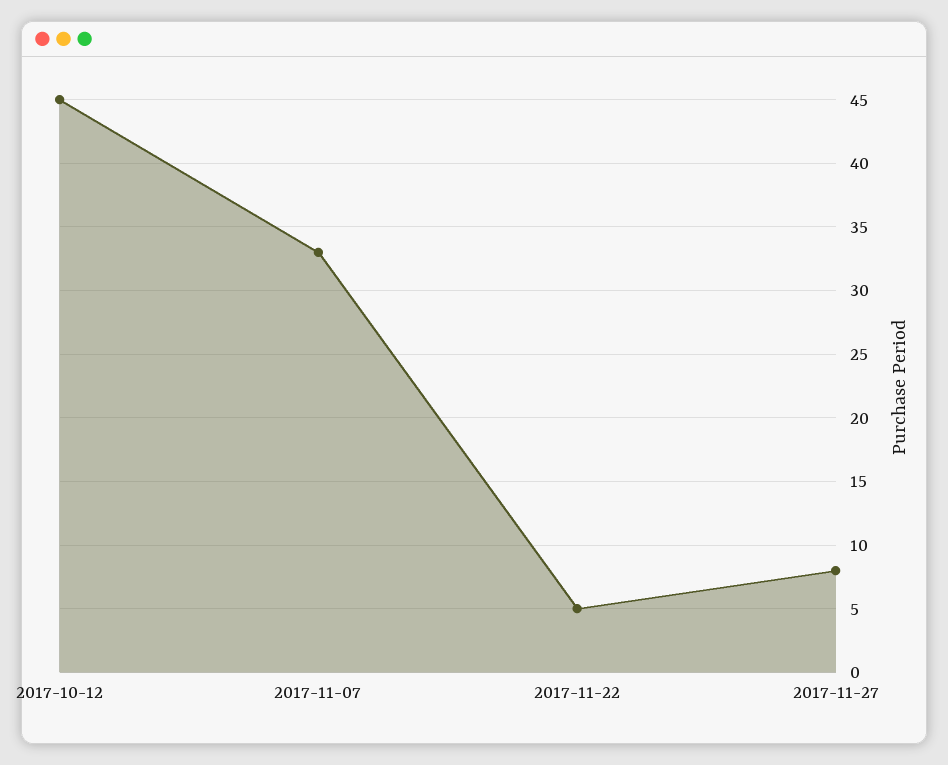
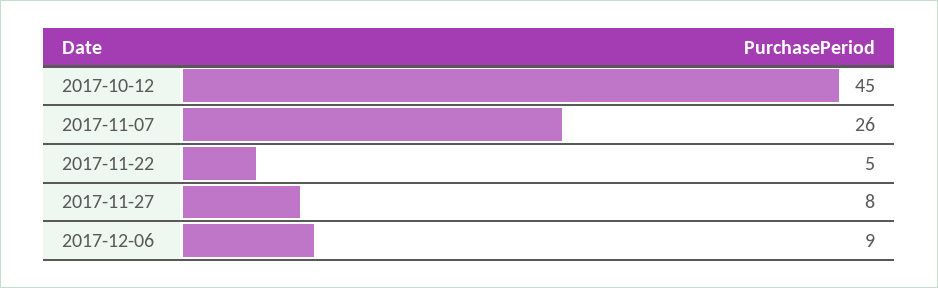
2017-11-07: 33 -> 26
2017-12-06: none -> 9

